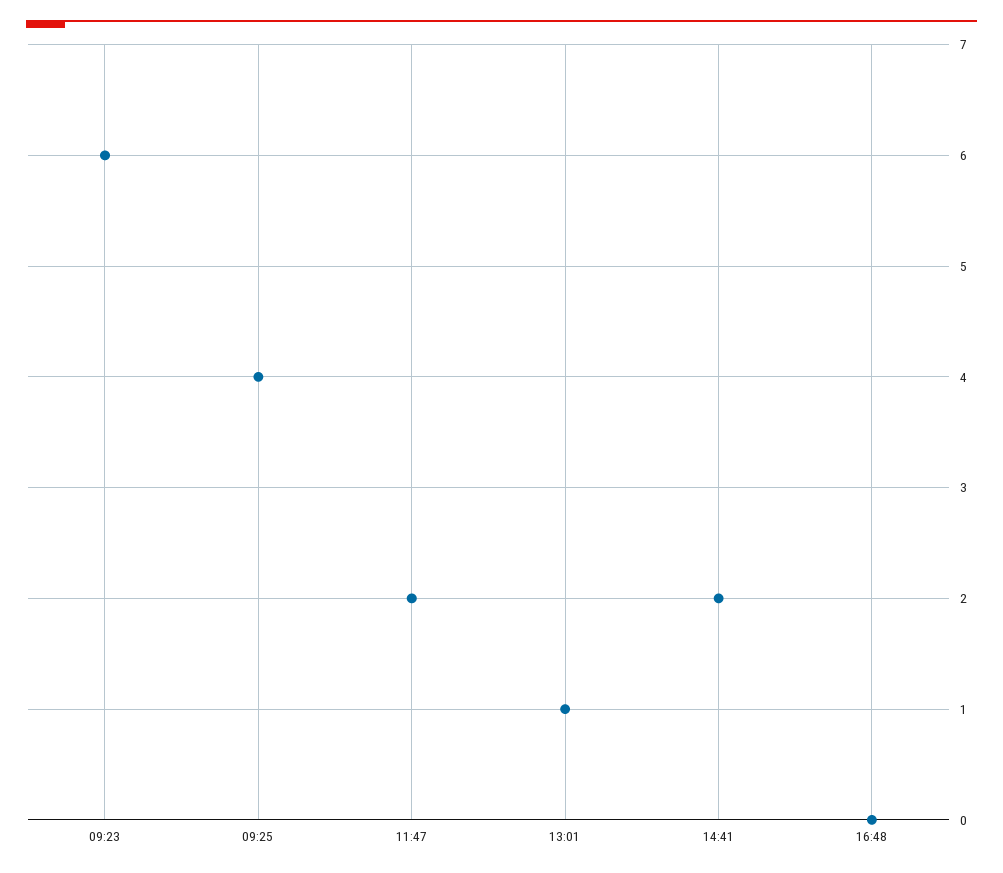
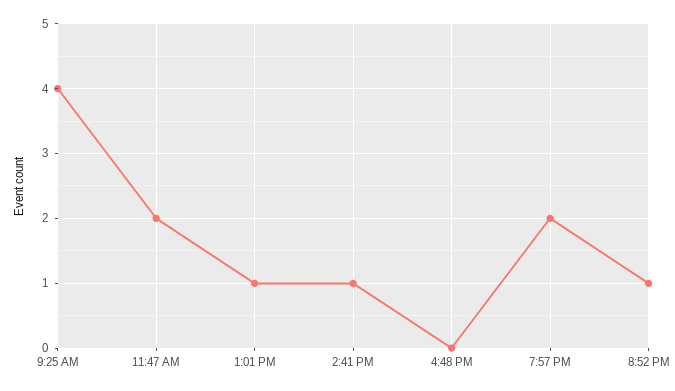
09:23: 6 -> none
14:41: 2 -> 1
7:57 PM: none -> 2
8:52 PM: none -> 1

